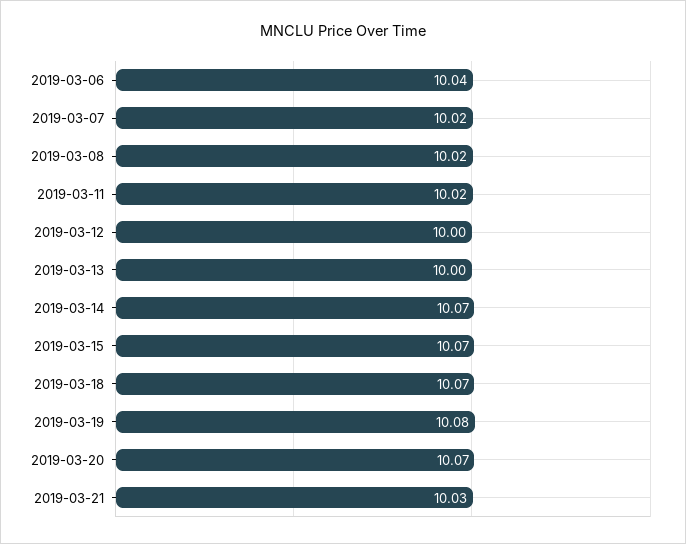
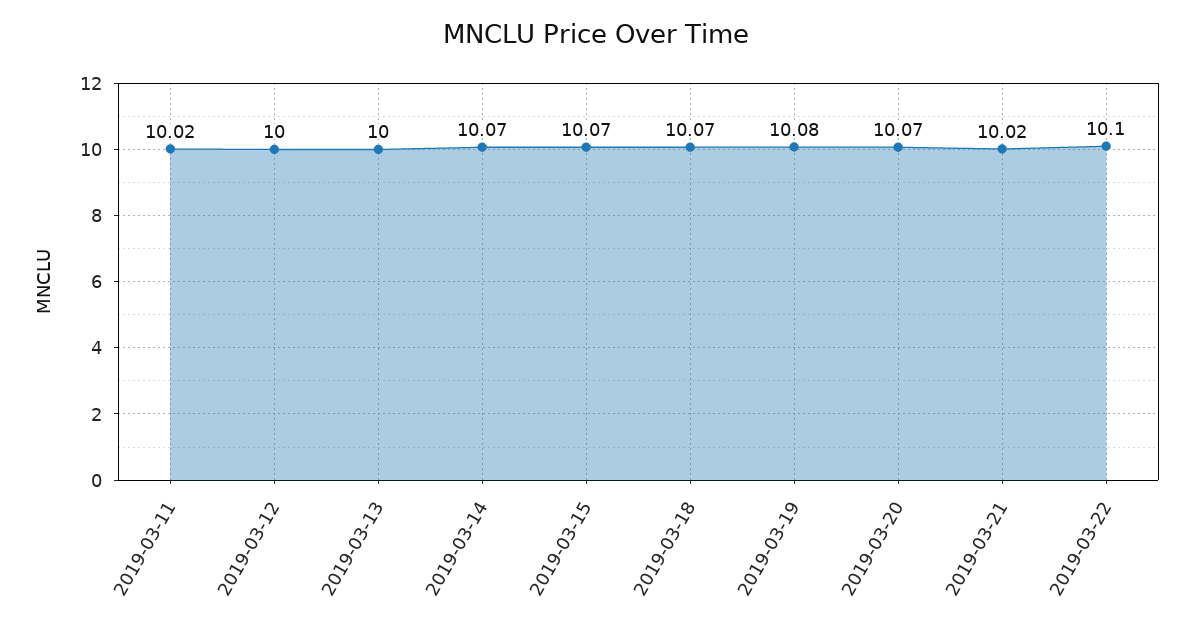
2019-03-06: 10.04 -> none
2019-03-07: 10.02 -> none
2019-03-08: 10.02 -> none
2019-03-21: 10.03 -> 10.02
2019-03-22: none -> 10.1

